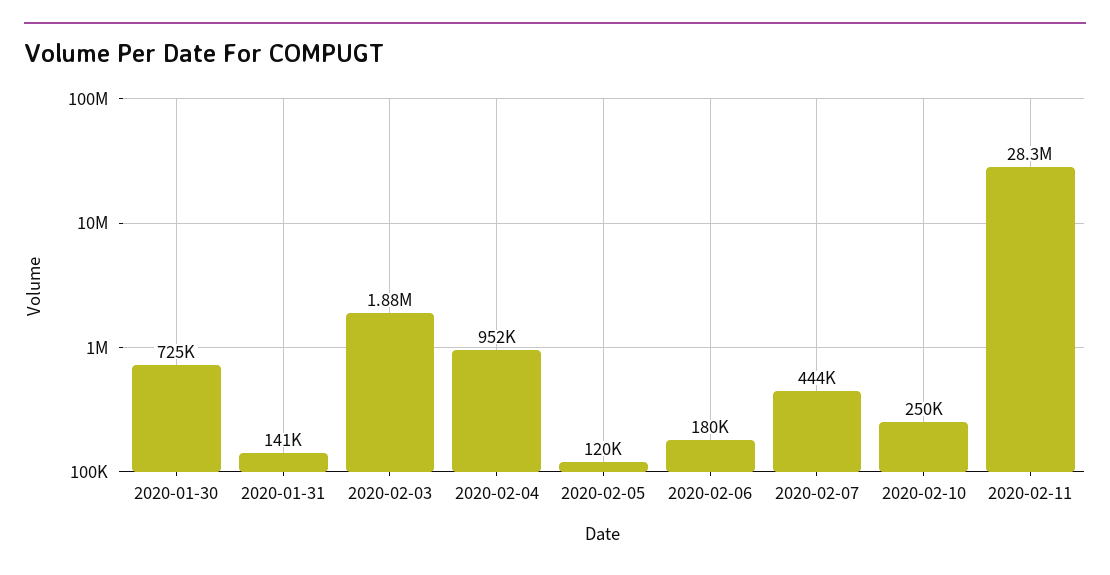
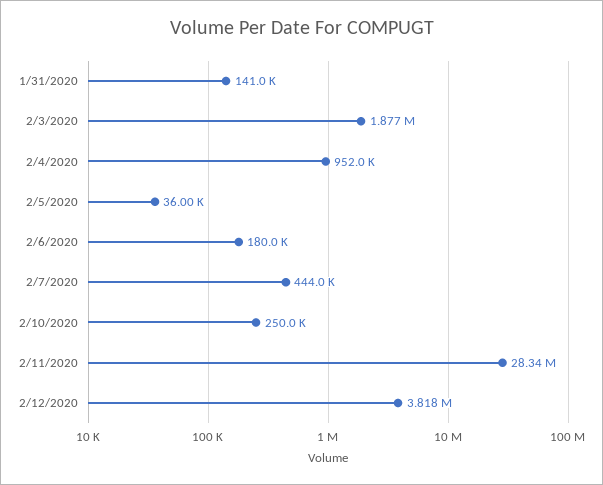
2020-01-30: 725000 -> none
2020-02-05: 120000 -> 36000
2/12/2020: none -> 3818000

